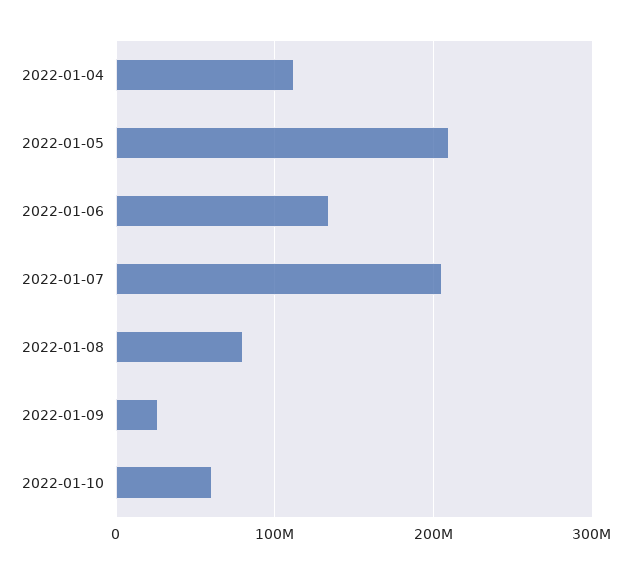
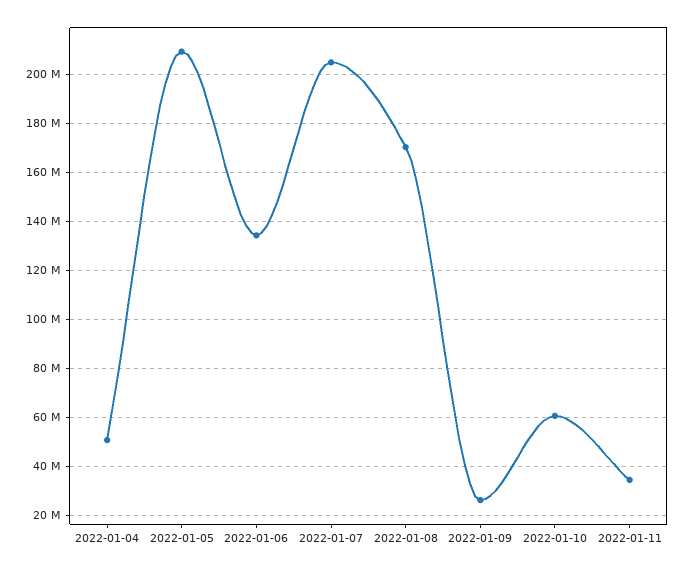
2022-01-04: 110000000 -> 50000000
2022-01-08: 80000000 -> 170000000
2022-01-11: none -> 35000000

